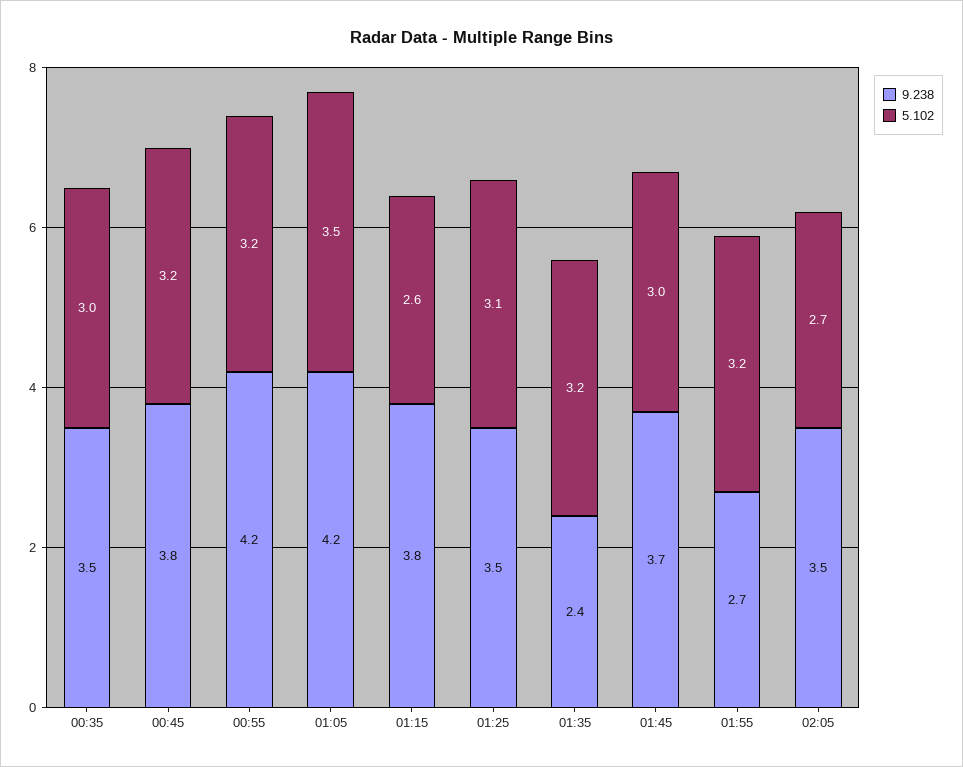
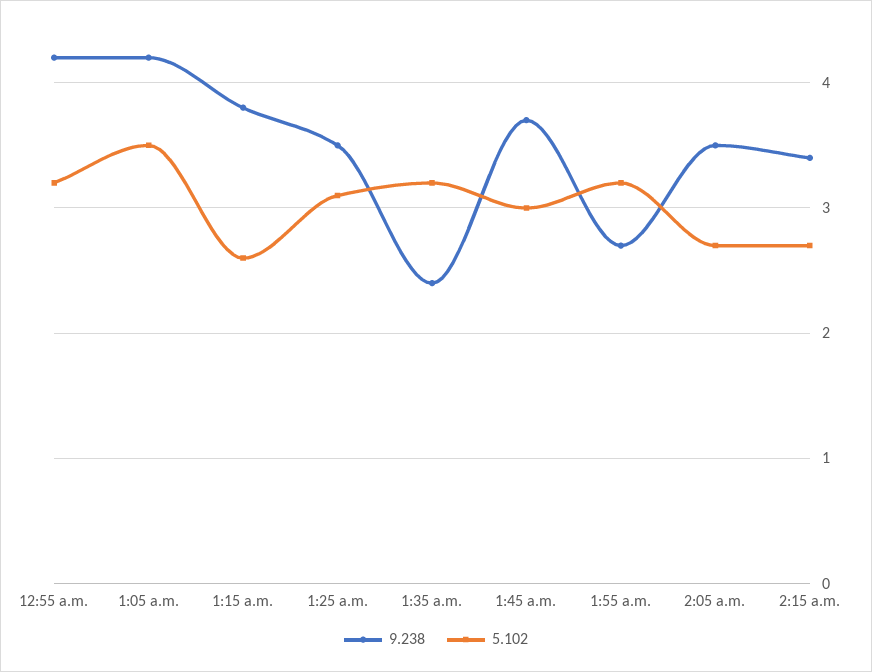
9.238, 00:35: 3.5 -> none
5.102, 00:35: 3 -> none
9.238, 00:45: 3.8 -> none
5.102, 00:45: 3.2 -> none
9.238, 2:15 a.m.: none -> 3.4
5.102, 2:15 a.m.: none -> 2.7

